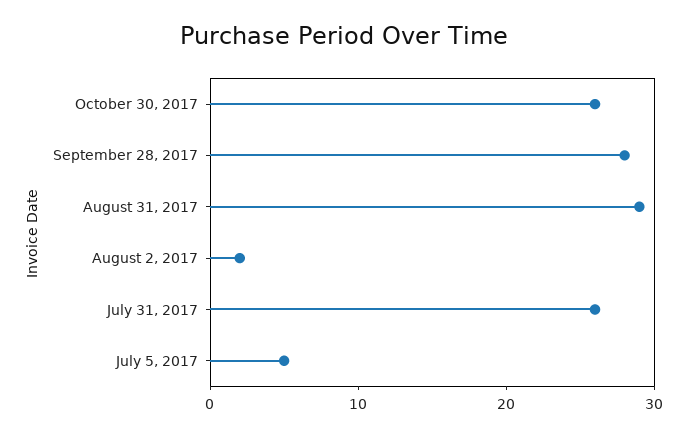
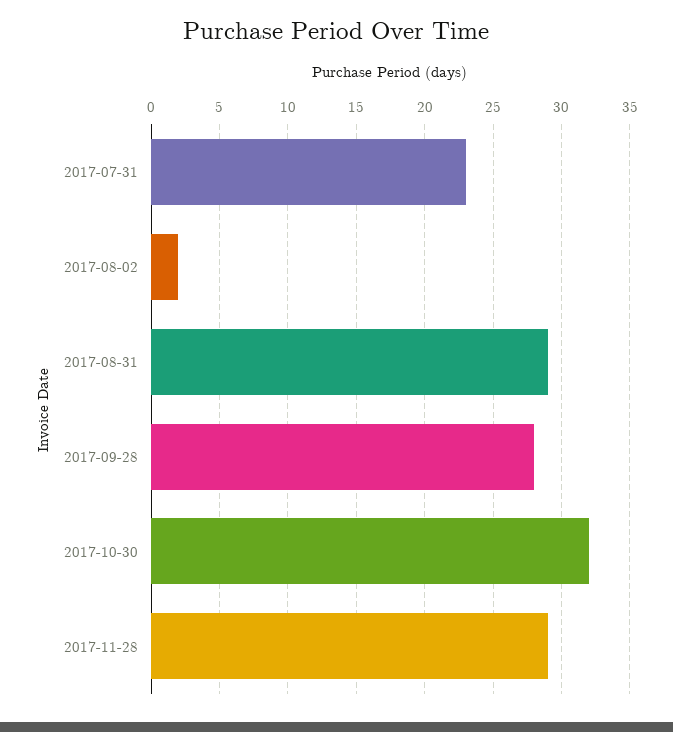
October 30, 2017: 26 -> 32
July 31, 2017: 26 -> 23
July 5, 2017: 5 -> none
2017-11-28: none -> 29

